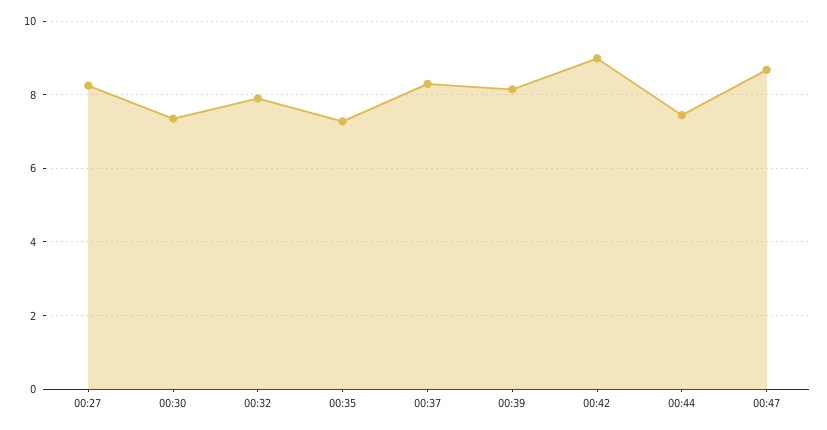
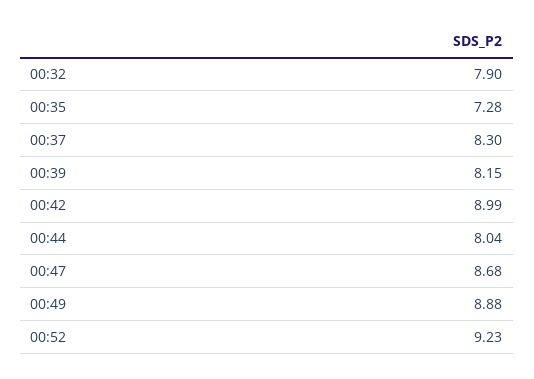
00:27: 8.2 -> none
00:30: 7.4 -> none
00:44: 7.4 -> 8.04
00:49: none -> 8.88
00:52: none -> 9.23

